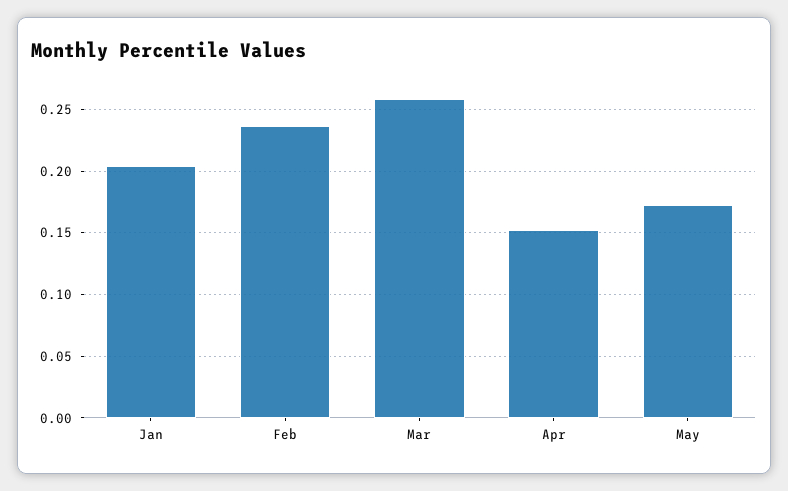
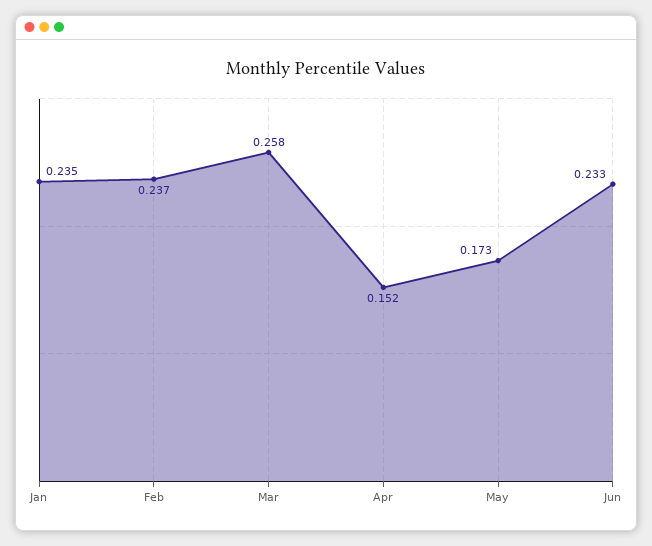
Jan: 0.205 -> 0.235
Jun: none -> 0.233

